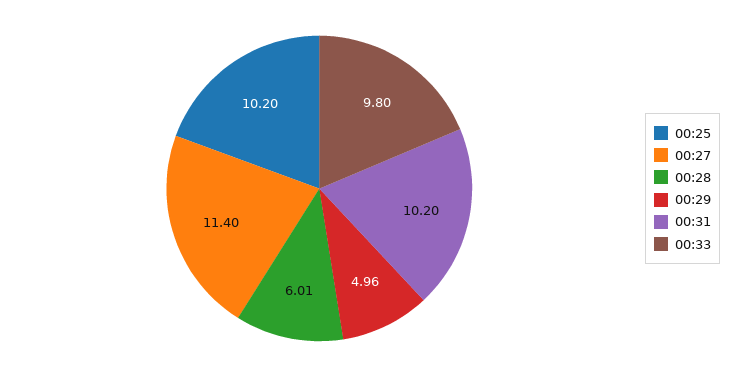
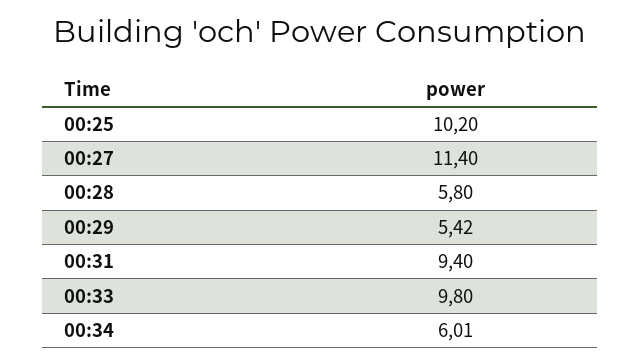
00:28: 6.01 -> 5.8
00:29: 4.96 -> 5.42
00:31: 10.2 -> 9.4
00:34: none -> 6.01

